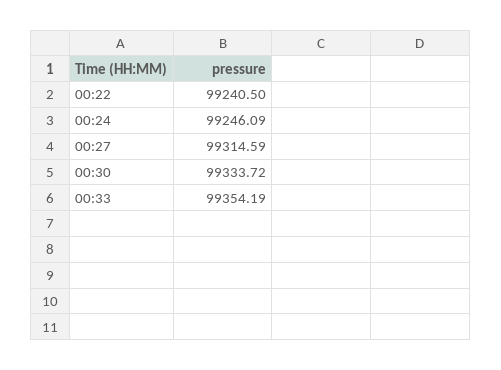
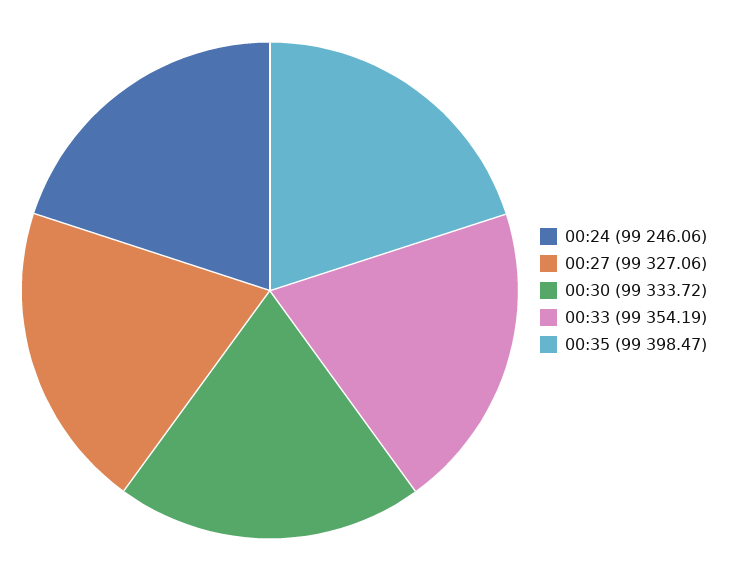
00:22: 99240.5 -> none
00:24: 99246.09 -> 99246.06
00:27: 99314.59 -> 99327.06
00:35: none -> 99398.47

